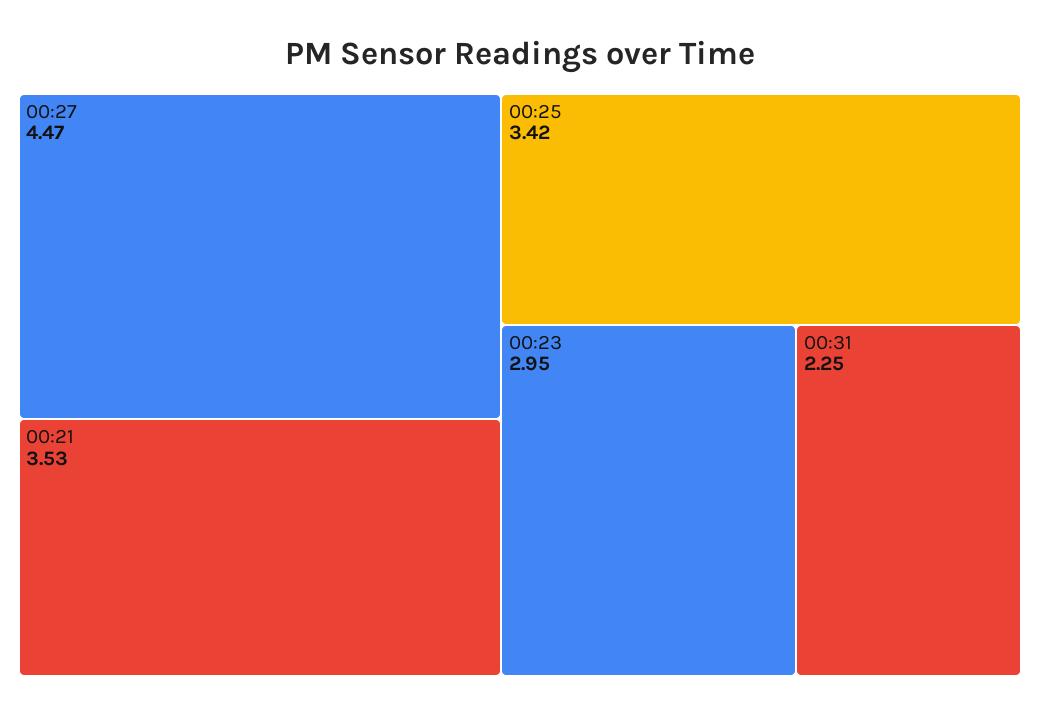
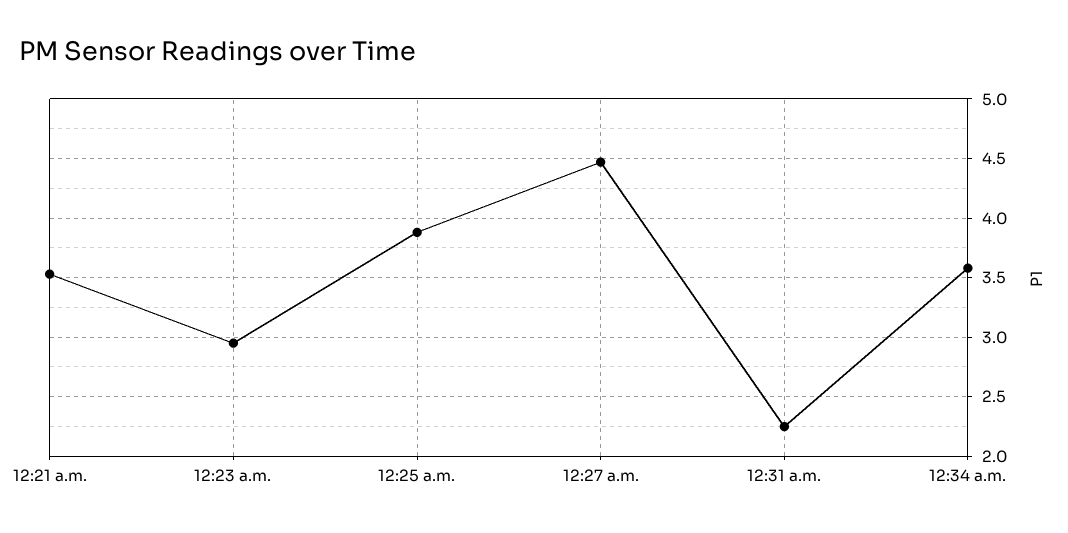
00:25: 3.42 -> 3.9
12:34 a.m.: none -> 3.6

